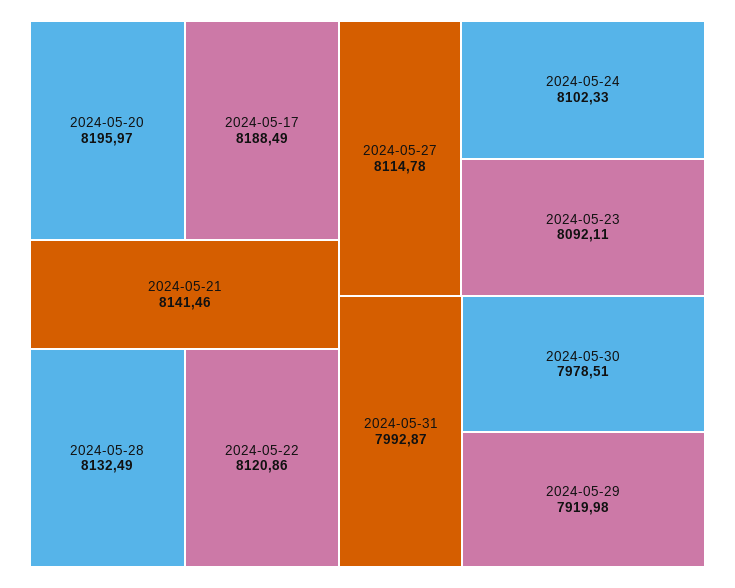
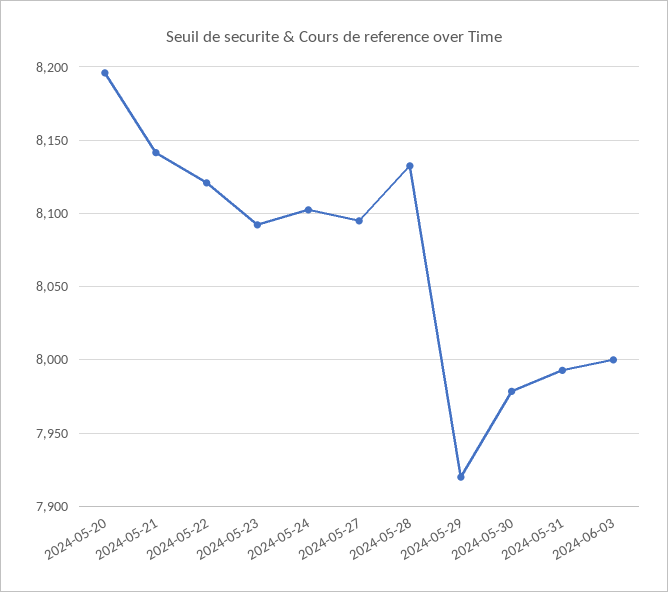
2024-05-17: 8188.49 -> none
2024-05-27: 8114.78 -> 8095
2024-06-03: none -> 8000

